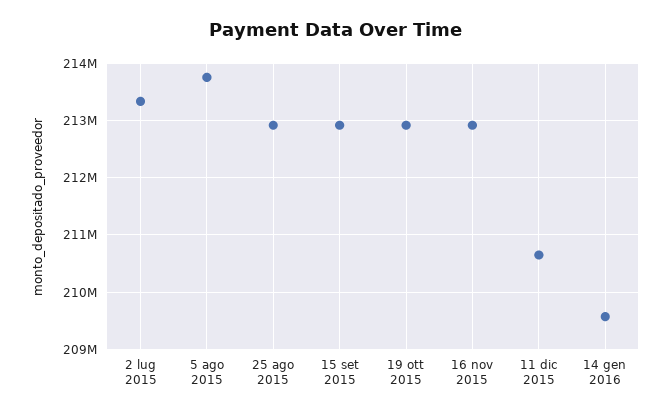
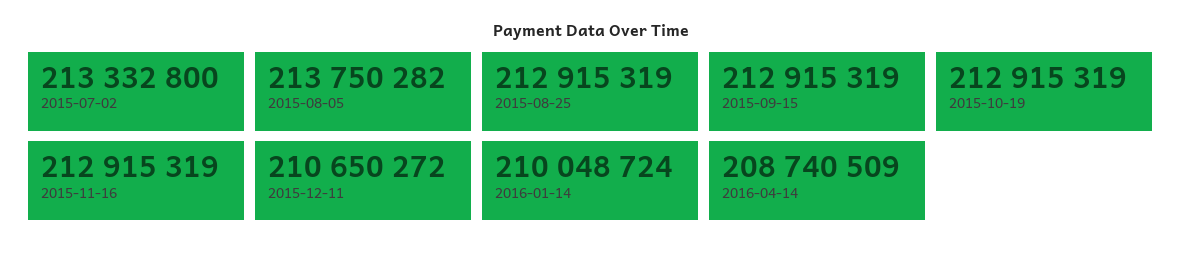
14 gen 2016: 209600000 -> 210048724
2016-04-14: none -> 208740509

